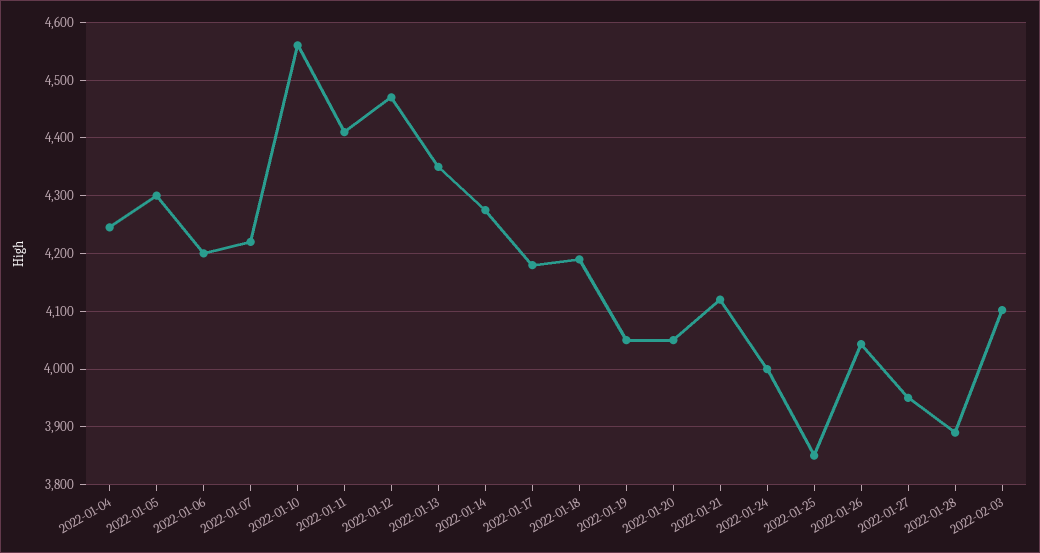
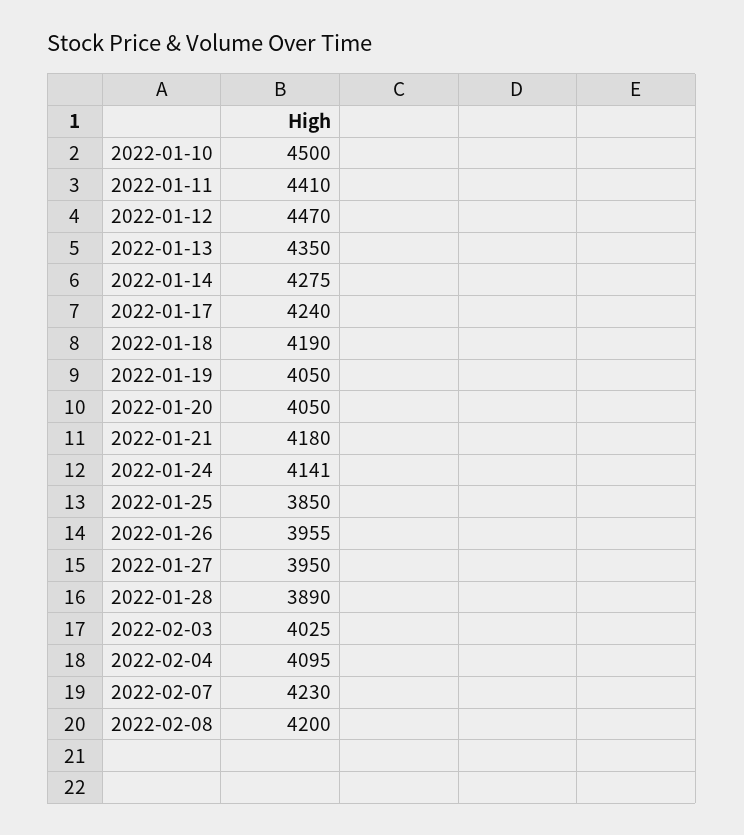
2022-01-04: 4240 -> none
2022-01-05: 4300 -> none
2022-01-06: 4200 -> none
2022-01-07: 4220 -> none
2022-01-10: 4560 -> 4500
2022-01-17: 4180 -> 4240
2022-01-21: 4120 -> 4180
2022-01-24: 4000 -> 4141
2022-01-26: 4040 -> 3955
2022-02-03: 4100 -> 4025
2022-02-04: none -> 4095
2022-02-07: none -> 4230
2022-02-08: none -> 4200

